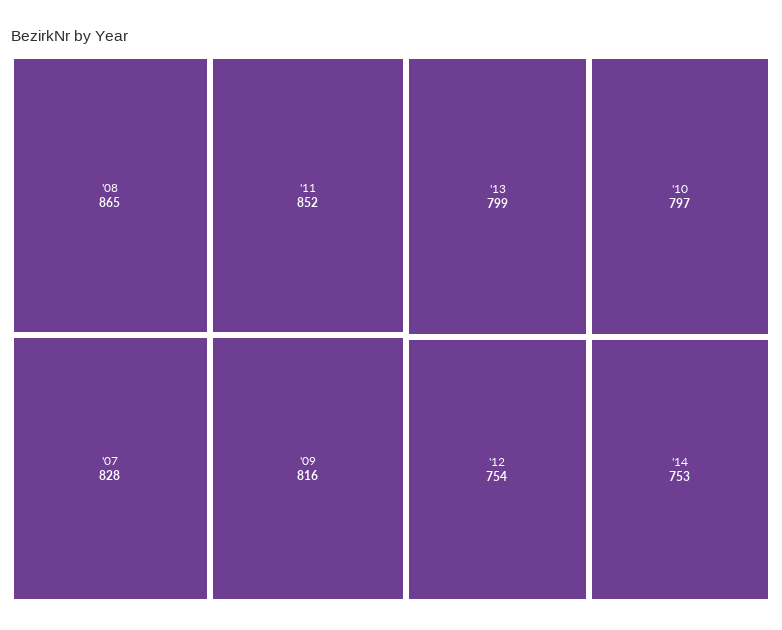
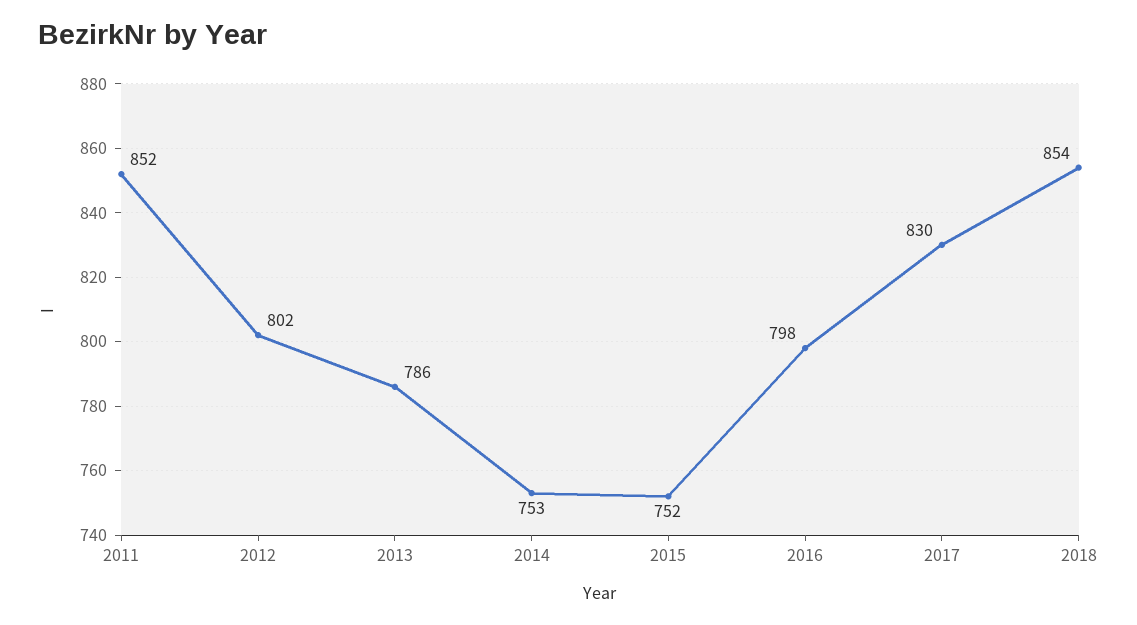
'08: 865 -> none
'07: 828 -> none
'09: 816 -> none
'13: 799 -> 786
'10: 797 -> none
'12: 754 -> 802
2015: none -> 752
2016: none -> 798
2017: none -> 830
2018: none -> 854

